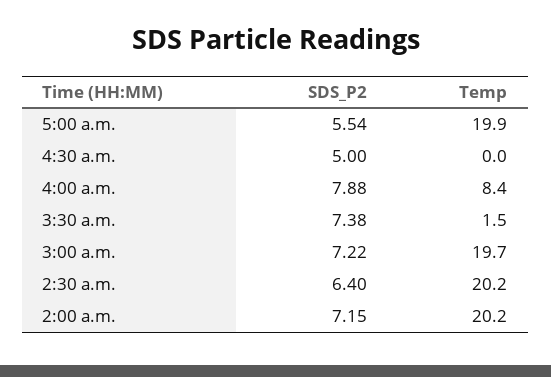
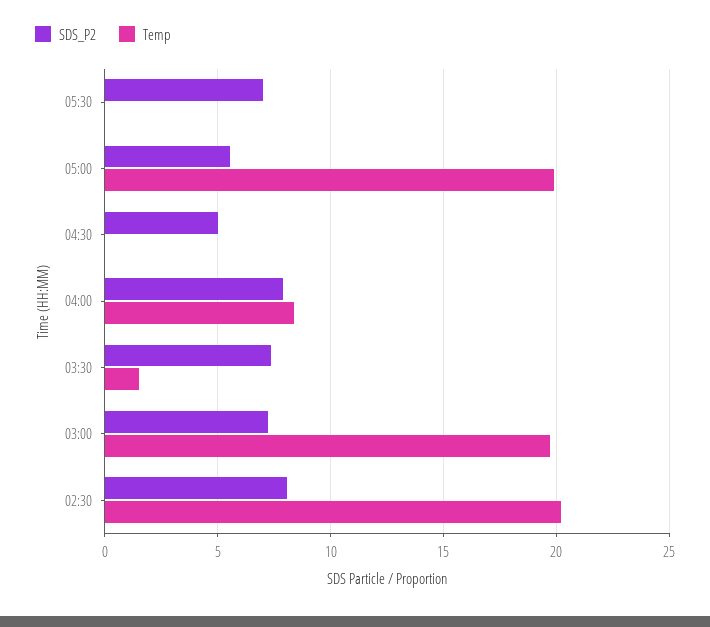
SDS_P2, 2:30 a.m.: 6.4 -> 8
SDS_P2, 2:00 a.m.: 7.15 -> none
Temp, 2:00 a.m.: 20.2 -> none
SDS_P2, 05:30: none -> 7
Temp, 05:30: none -> 0

